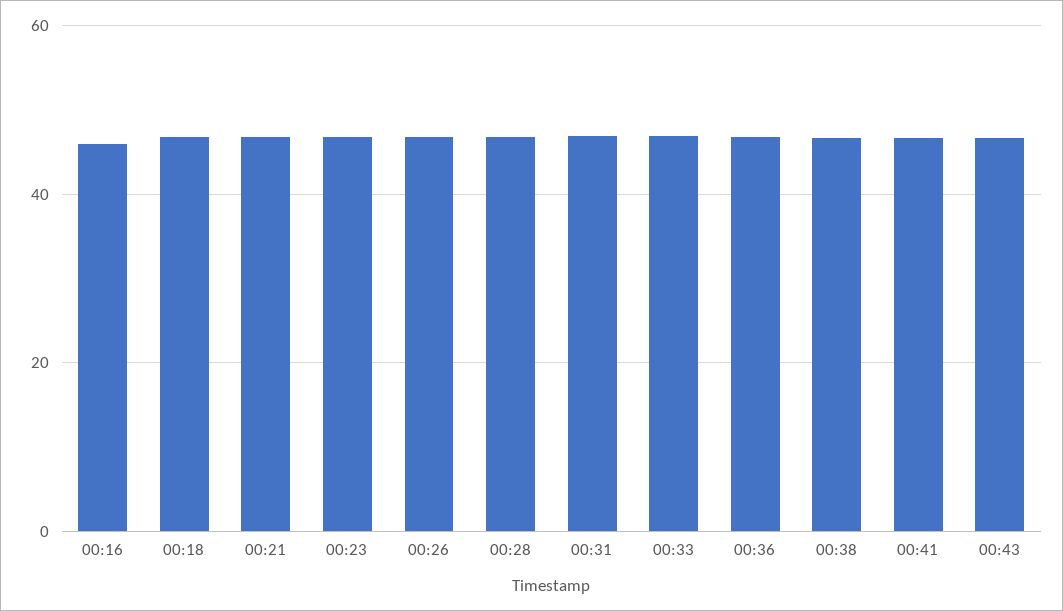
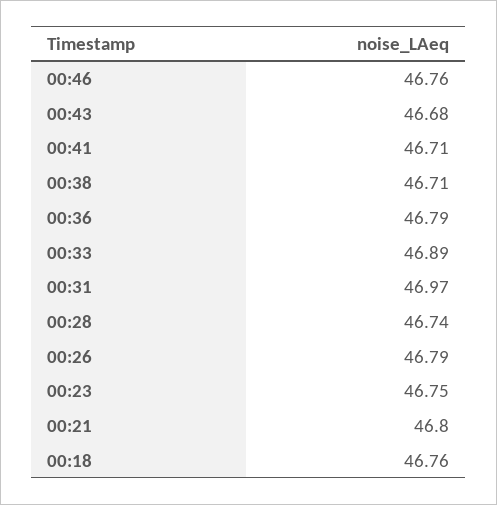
00:16: 46 -> none
00:46: none -> 46.76

